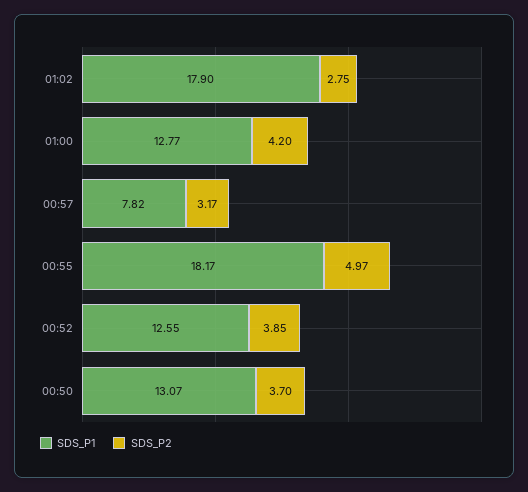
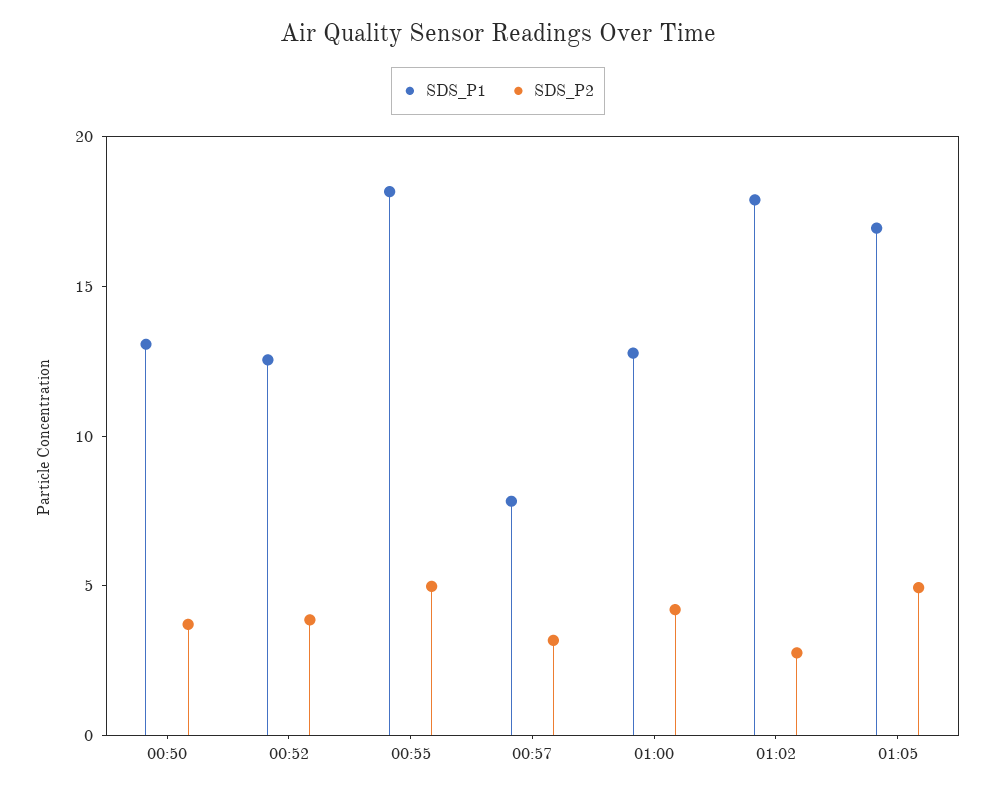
SDS_P1, 01:05: none -> 17
SDS_P2, 01:05: none -> 5

